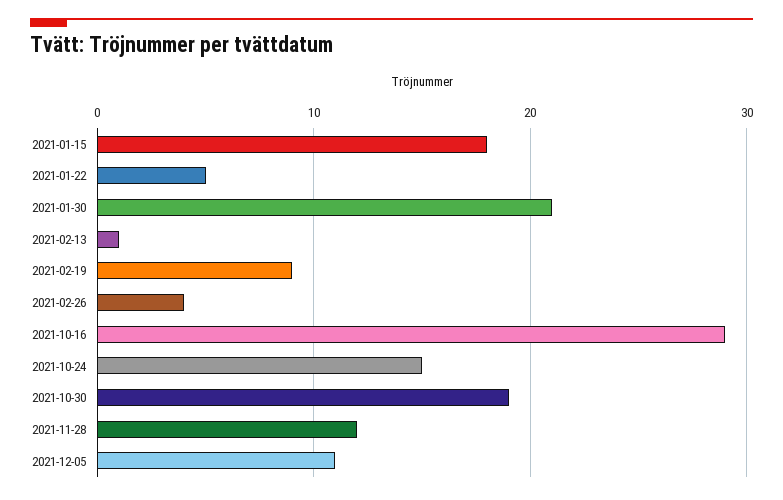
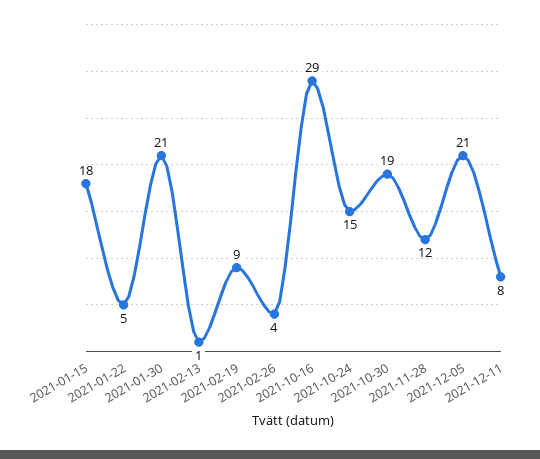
2021-12-05: 11 -> 21
2021-12-11: none -> 8

